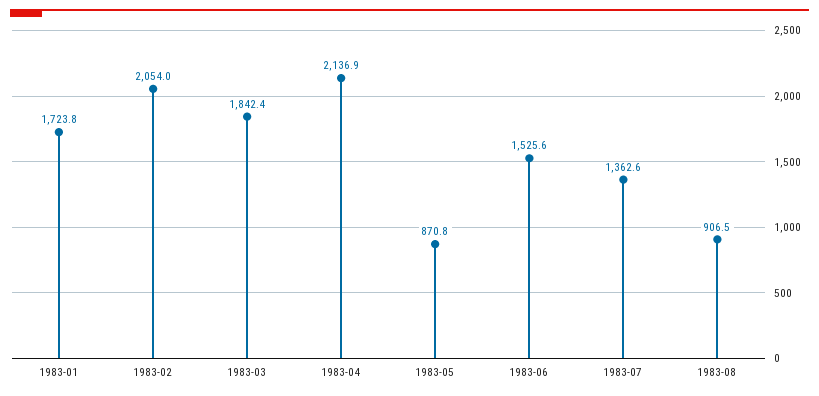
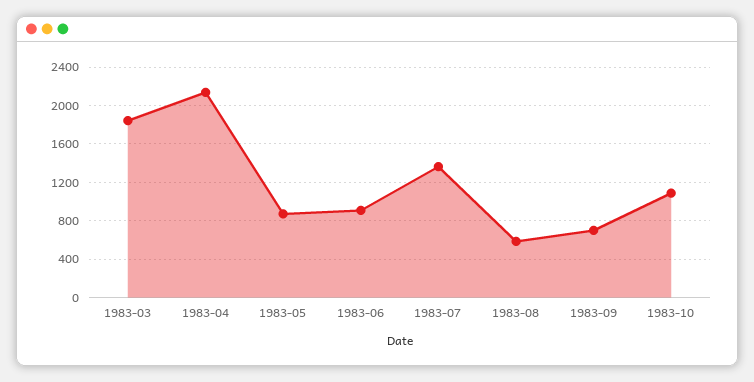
1983-01: 1723.8 -> none
1983-02: 2054 -> none
1983-06: 1525.6 -> 900
1983-08: 906.5 -> 600
1983-09: none -> 700
1983-10: none -> 1100

